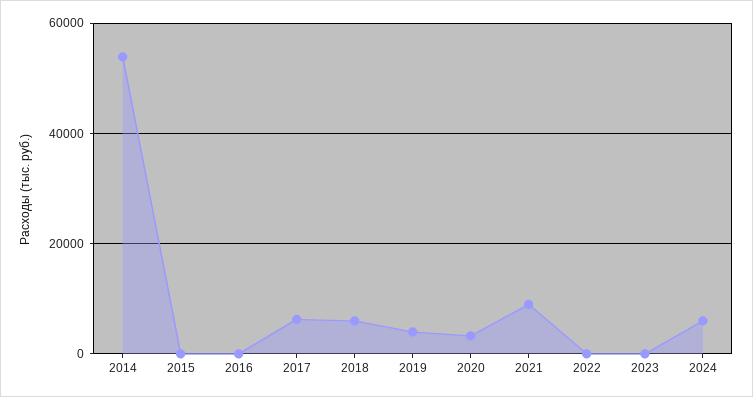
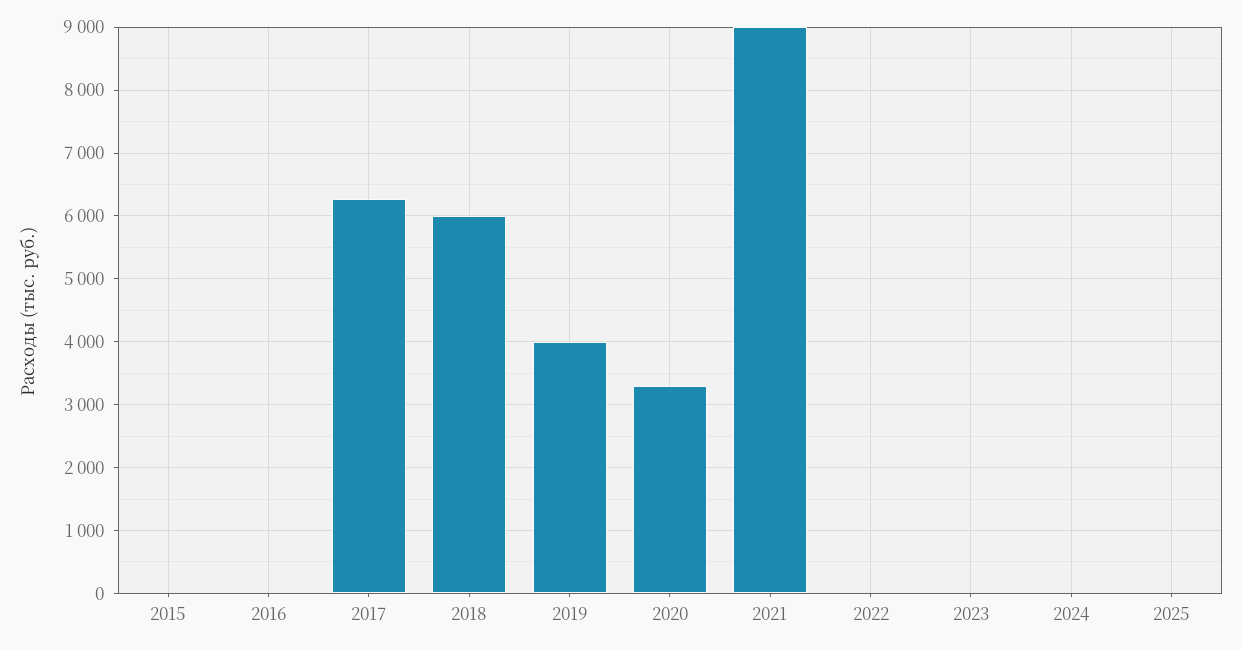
2014: 54000 -> none
2024: 6000 -> 0
2025: none -> 0

